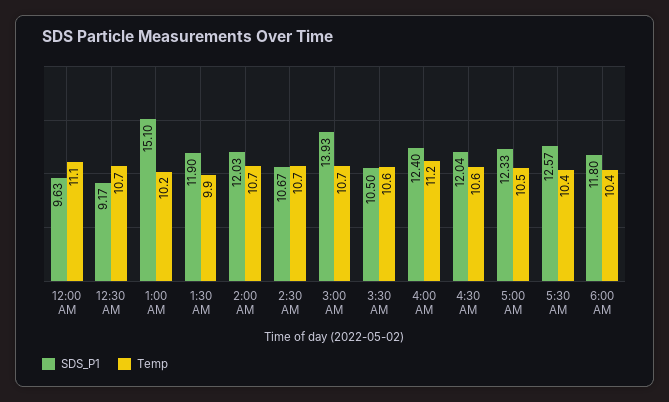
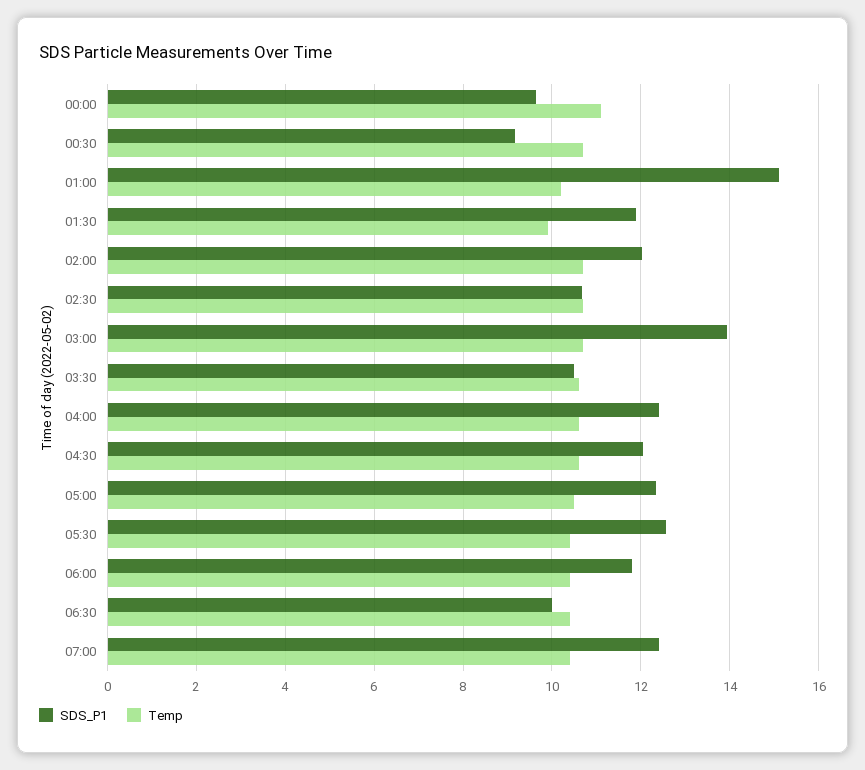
Temp, 4:00 AM: 11.2 -> 10.6
SDS_P1, 06:30: none -> 10
Temp, 06:30: none -> 10.4
SDS_P1, 07:00: none -> 12.4
Temp, 07:00: none -> 10.4

